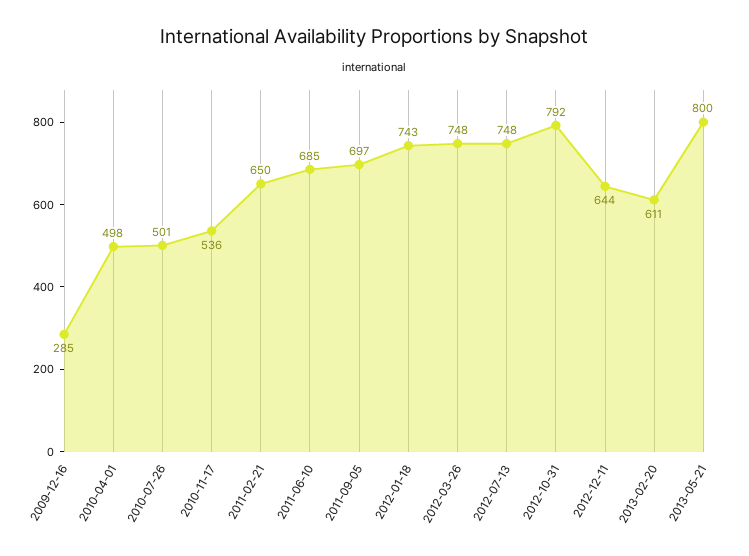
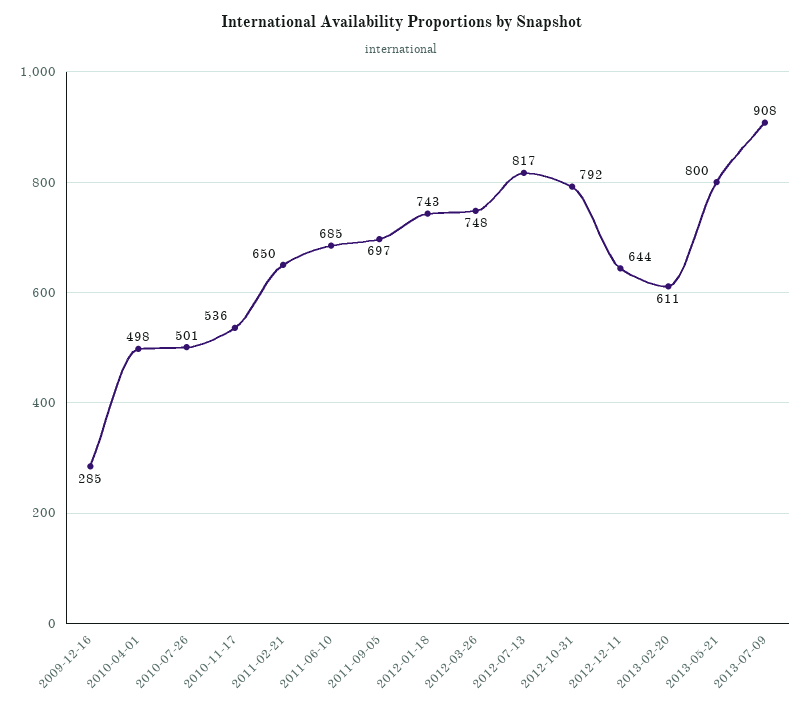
2012-07-13: 748 -> 817
2013-07-09: none -> 908

